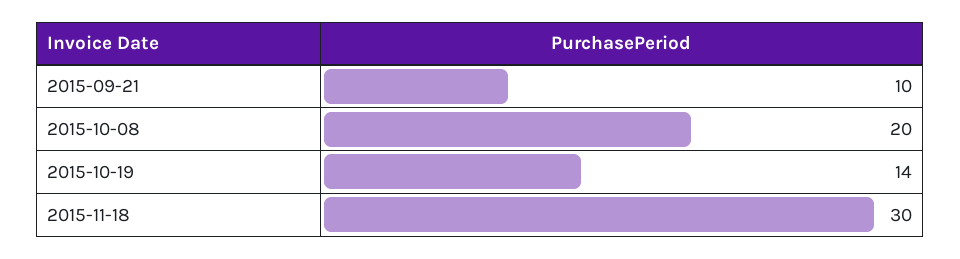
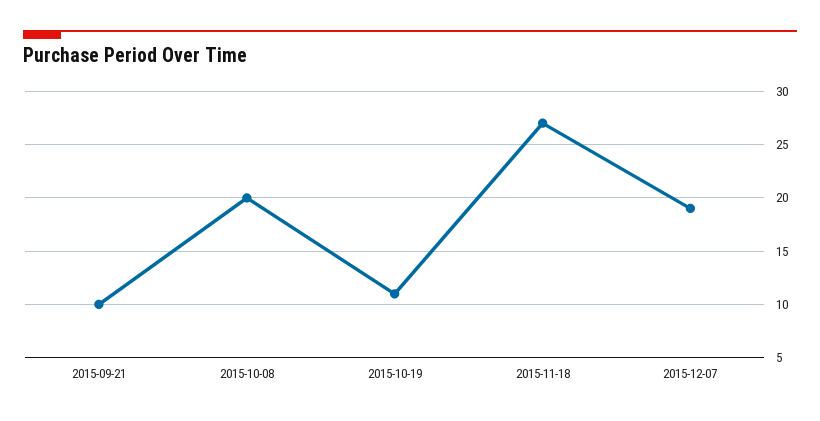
2015-10-19: 14 -> 11
2015-11-18: 30 -> 27
2015-12-07: none -> 19

